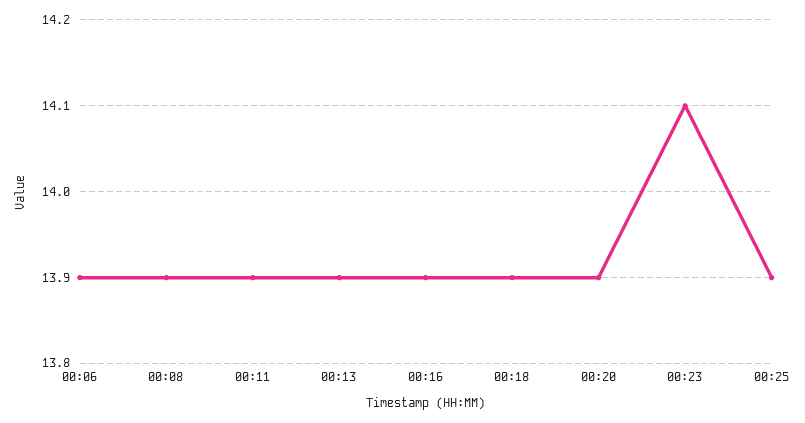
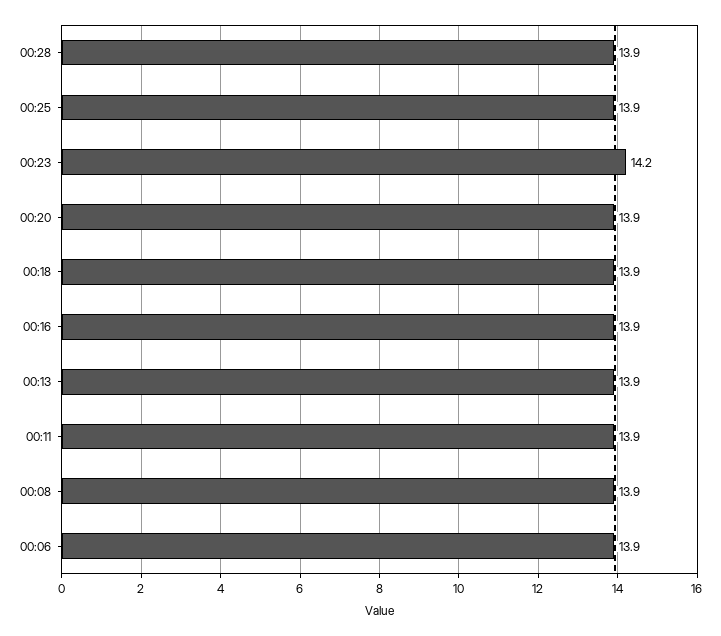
00:23: 14.1 -> 14.2
00:28: none -> 13.9

